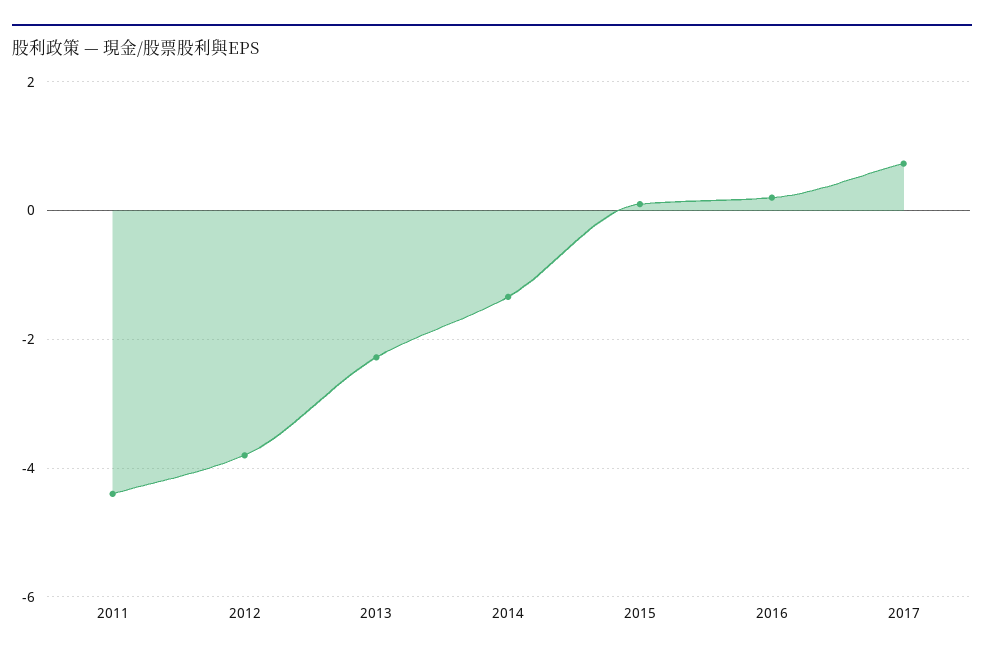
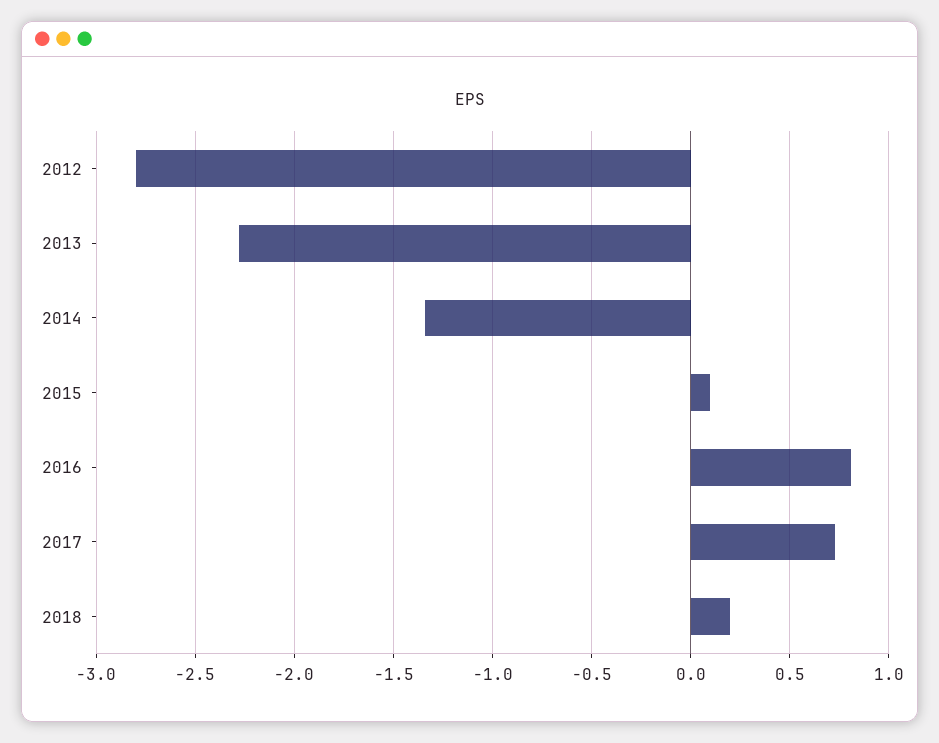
2011: -4.4 -> none
2012: -3.8 -> -2.8
2016: 0.2 -> 0.8
2018: none -> 0.2

